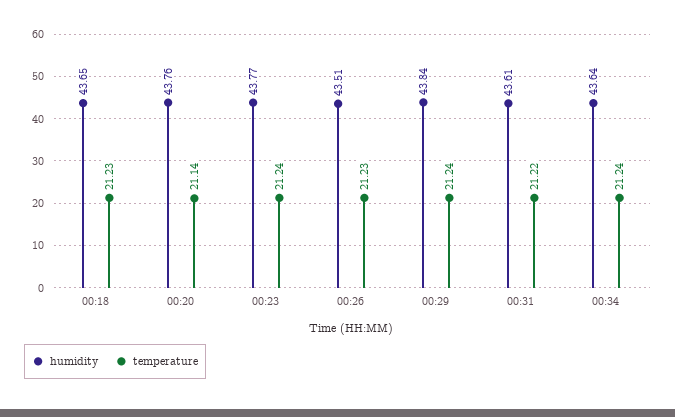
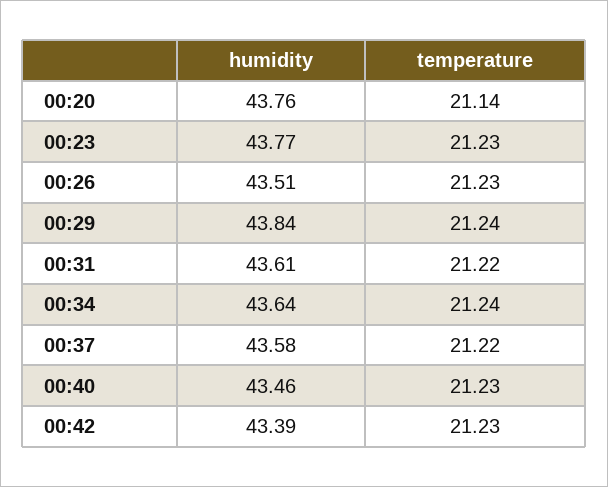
humidity, 00:18: 43.65 -> none
temperature, 00:18: 21.23 -> none
temperature, 00:23: 21.24 -> 21.23
humidity, 00:37: none -> 43.58
temperature, 00:37: none -> 21.22
humidity, 00:40: none -> 43.46
temperature, 00:40: none -> 21.23
humidity, 00:42: none -> 43.39
temperature, 00:42: none -> 21.23

